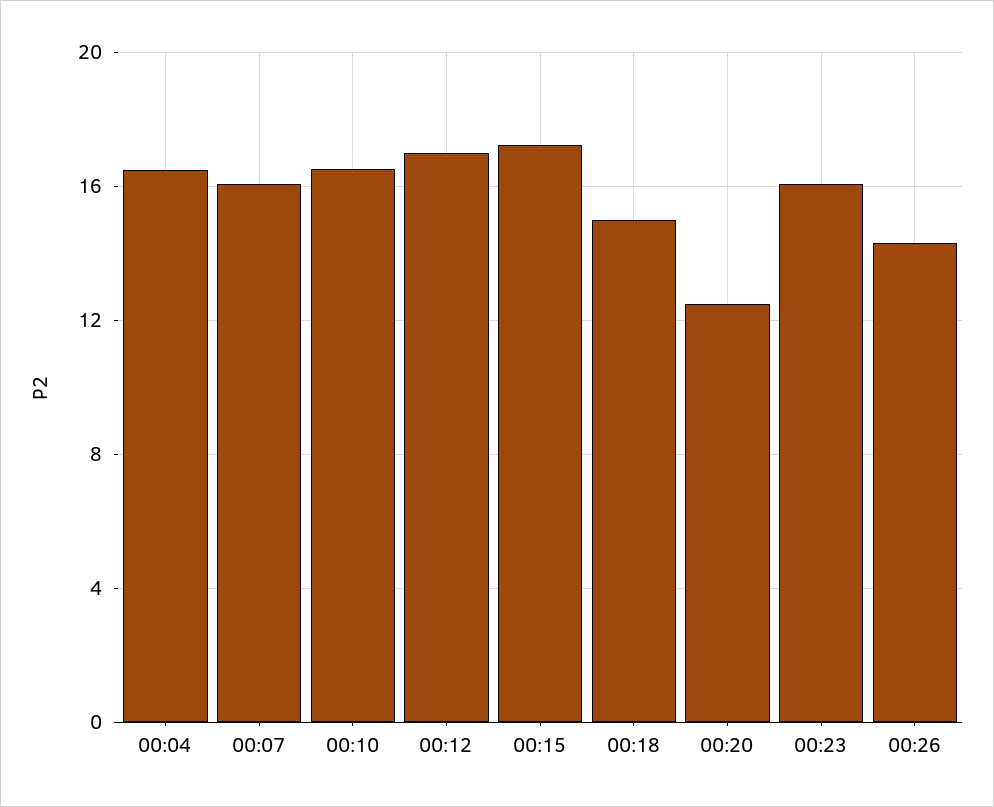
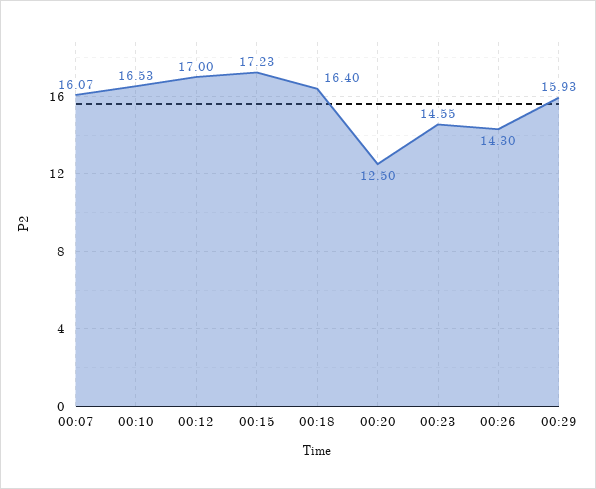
00:04: 16.5 -> none
00:18: 15 -> 16.4
00:23: 16 -> 14.55
00:29: none -> 15.93

